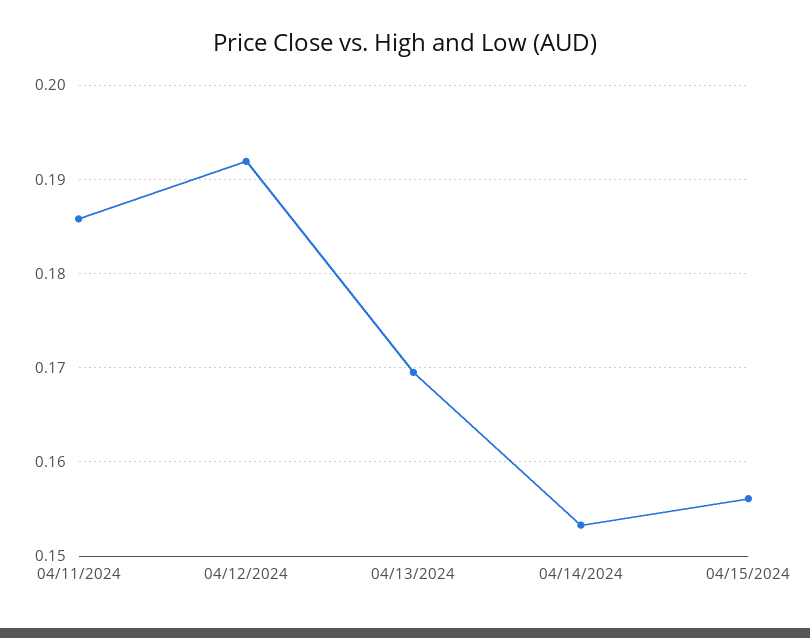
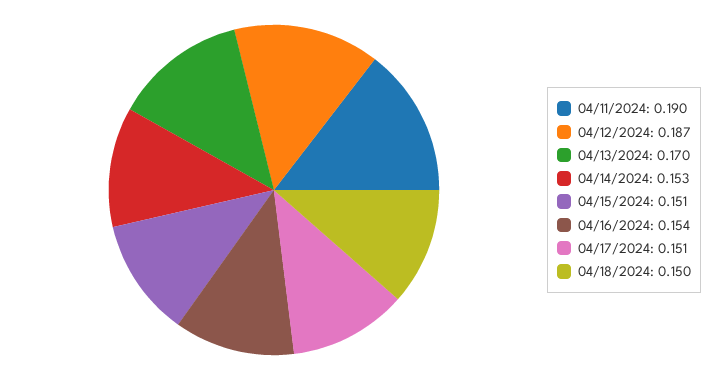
04/11/2024: 0.186 -> 0.19
04/12/2024: 0.192 -> 0.187
04/15/2024: 0.156 -> 0.151
04/16/2024: none -> 0.154
04/17/2024: none -> 0.151
04/18/2024: none -> 0.15

